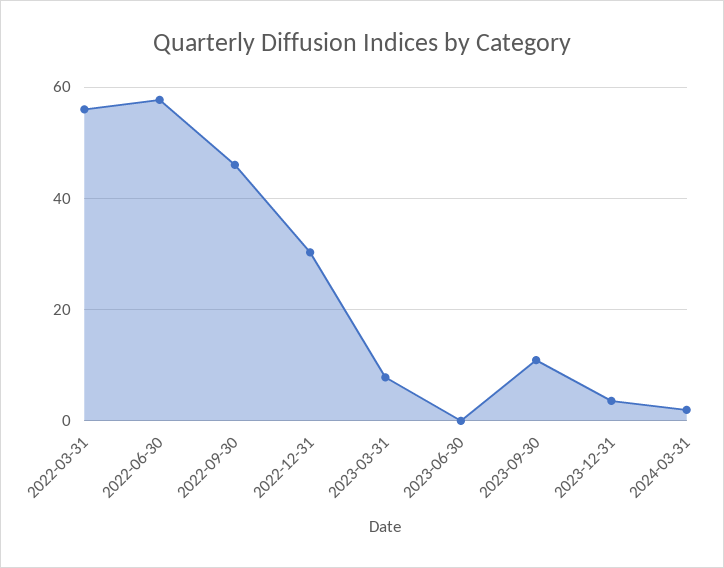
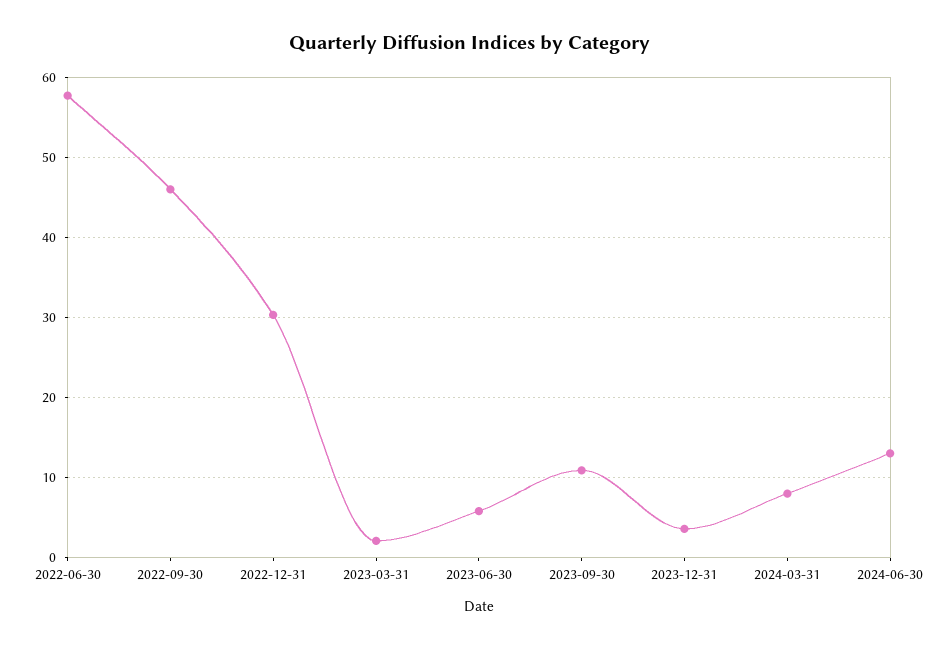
2022-03-31: 56 -> none
2023-03-31: 8 -> 2
2023-06-30: 0 -> 6
2024-03-31: 2 -> 8
2024-06-30: none -> 13

